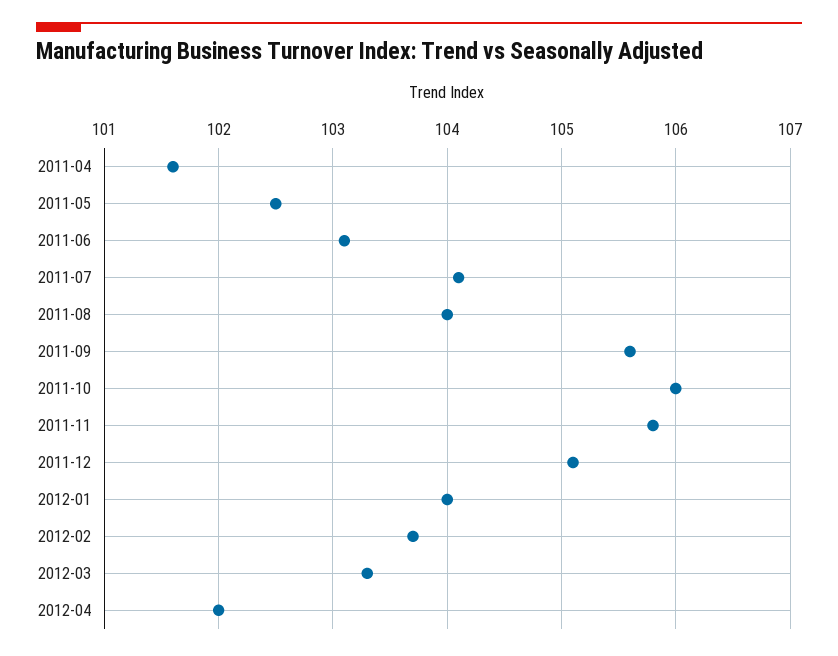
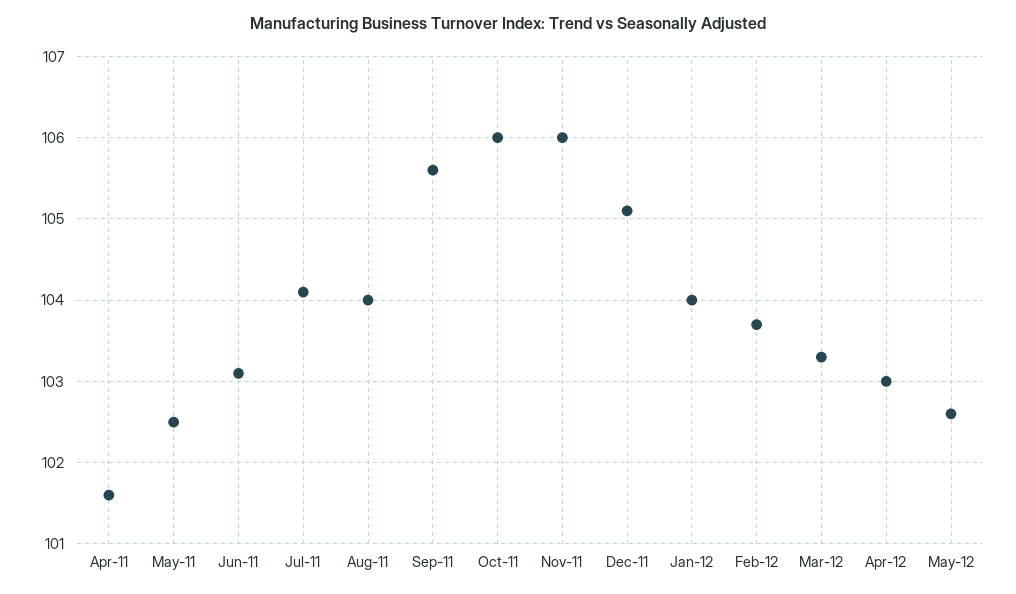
2011-11: 105.8 -> 106
2012-04: 102 -> 103
May-12: none -> 102.6

